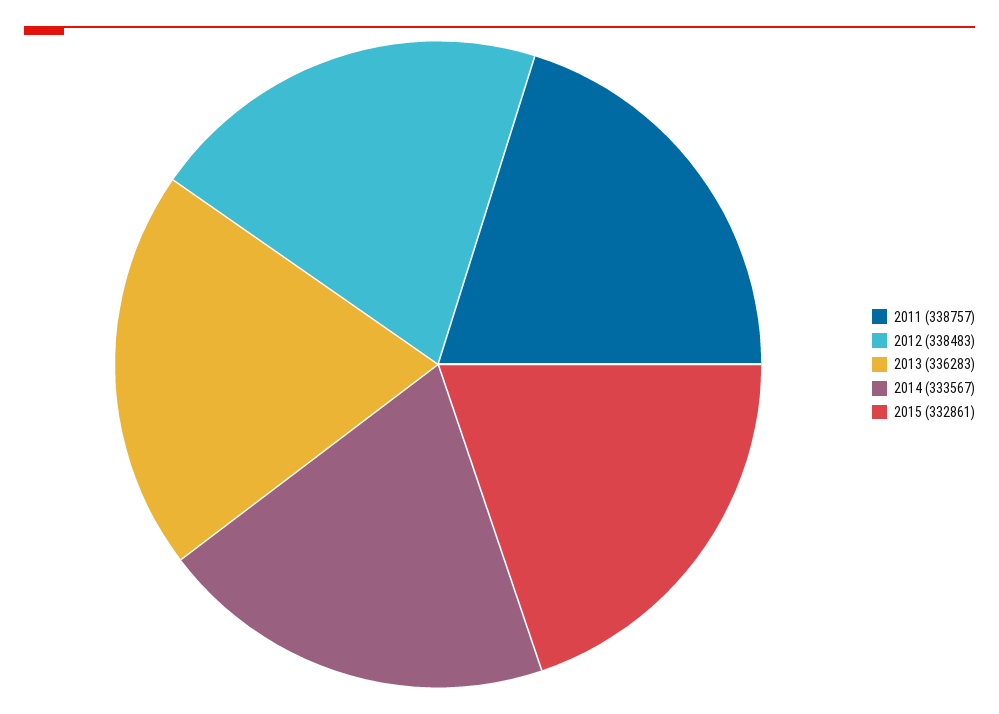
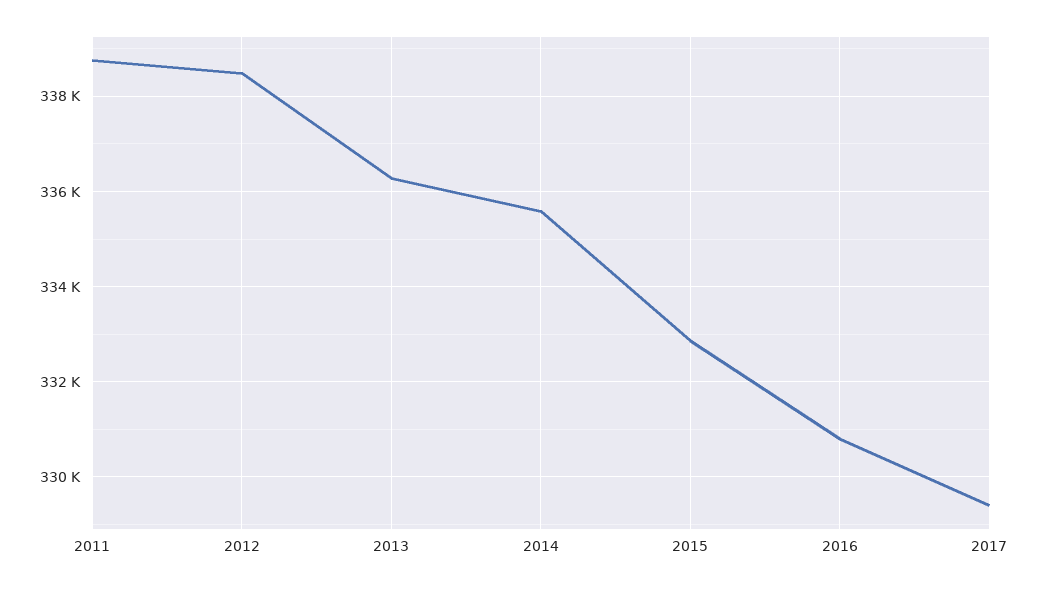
2014: 333567 -> 335600
2016: none -> 330800
2017: none -> 329400

